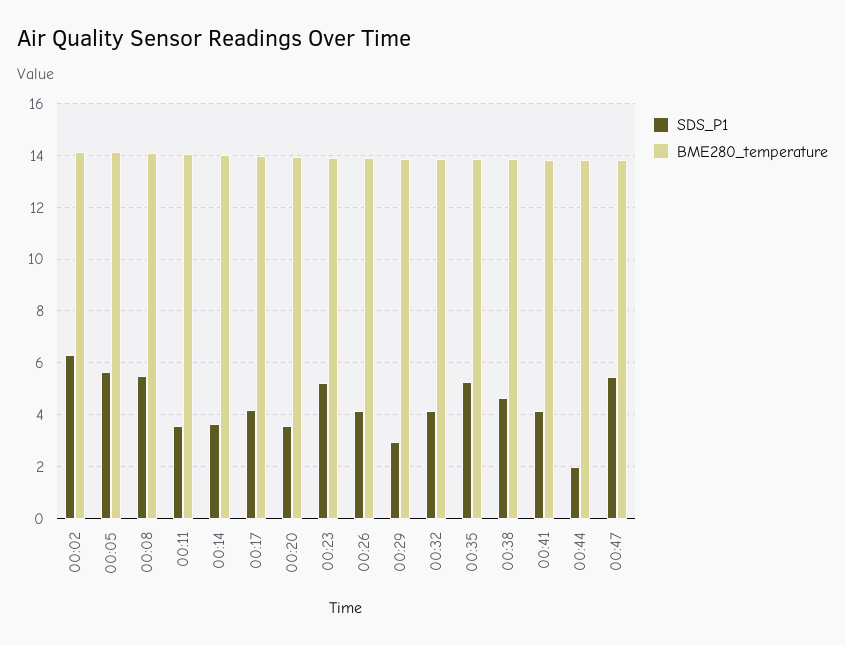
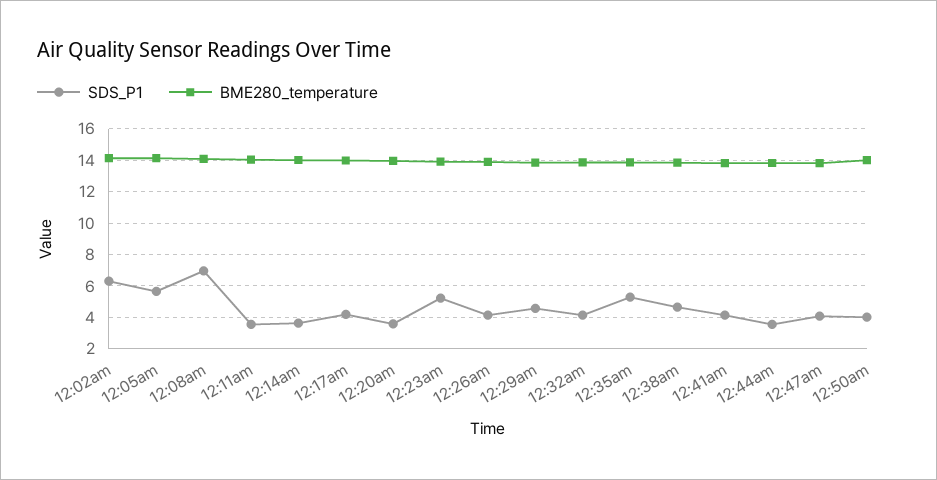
SDS_P1, 00:08: 5.5 -> 7
SDS_P1, 00:29: 3 -> 4.5
SDS_P1, 00:44: 2 -> 3.5
SDS_P1, 00:47: 5.5 -> 4
SDS_P1, 12:50am: none -> 4
BME280_temperature, 12:50am: none -> 14

